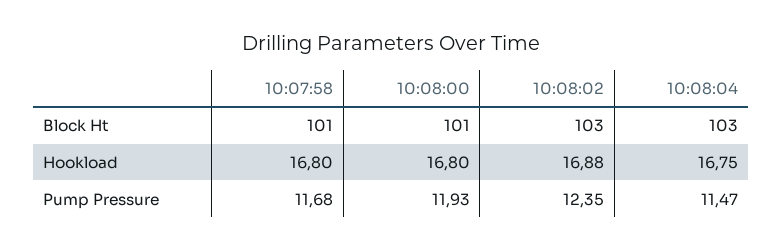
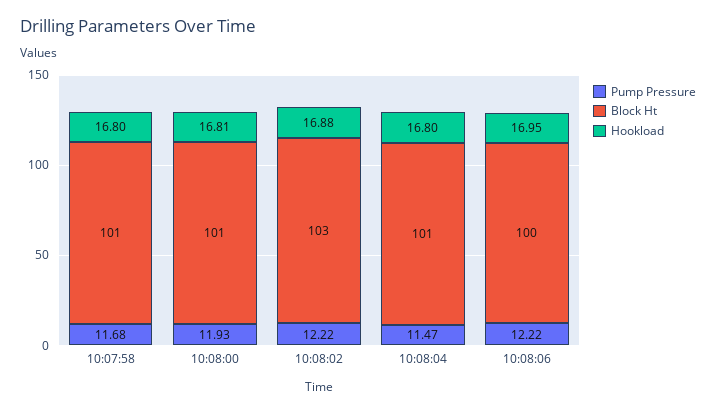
Block Ht, 10:08:04: 103 -> 101
Hookload, 10:08:00: 16.8 -> 16.81
Hookload, 10:08:04: 16.75 -> 16.8
Pump Pressure, 10:08:02: 12.35 -> 12.22
Pump Pressure, 10:08:06: none -> 12.22
Block Ht, 10:08:06: none -> 100
Hookload, 10:08:06: none -> 16.95

